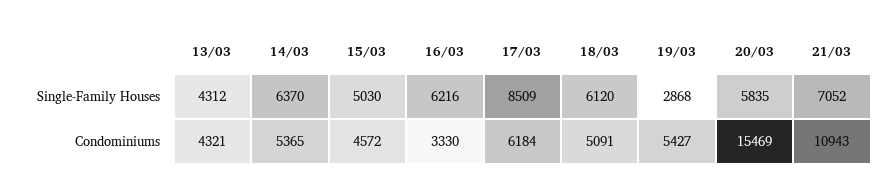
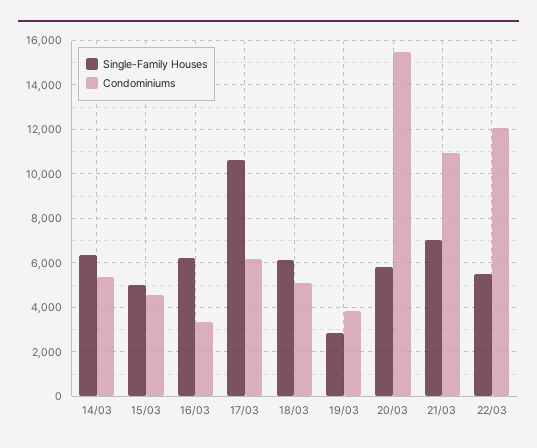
Single-Family Houses, 13/03: 4312 -> none
Single-Family Houses, 17/03: 8509 -> 10500
Condominiums, 13/03: 4321 -> none
Condominiums, 19/03: 5427 -> 4000
Single-Family Houses, 22/03: none -> 5500
Condominiums, 22/03: none -> 12000

